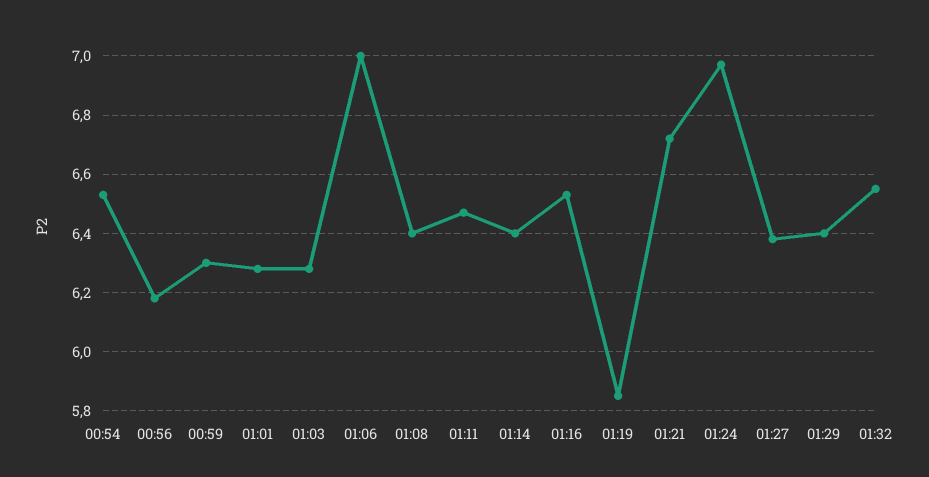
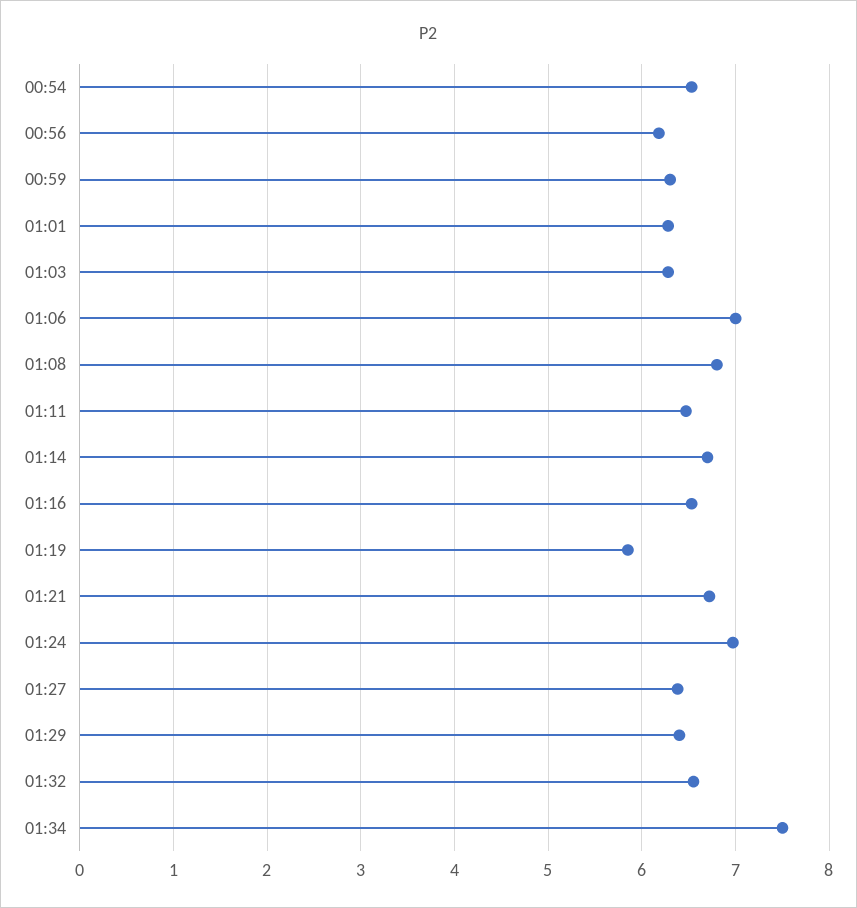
01:08: 6.4 -> 6.8
01:14: 6.4 -> 6.7
01:34: none -> 7.5

